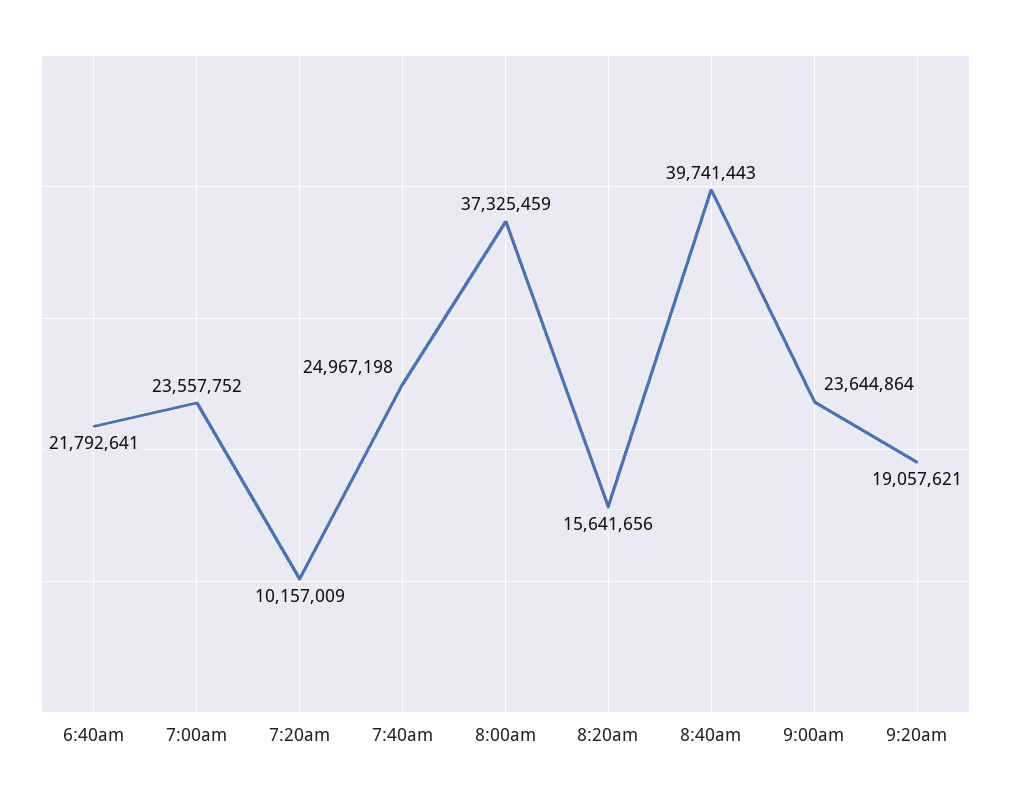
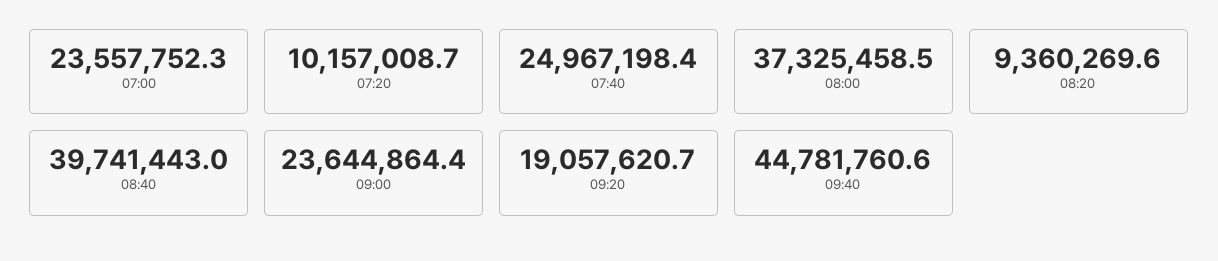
6:40am: 21792641 -> none
8:20am: 15641656 -> 9360269.6
09:40: none -> 44781760.6

